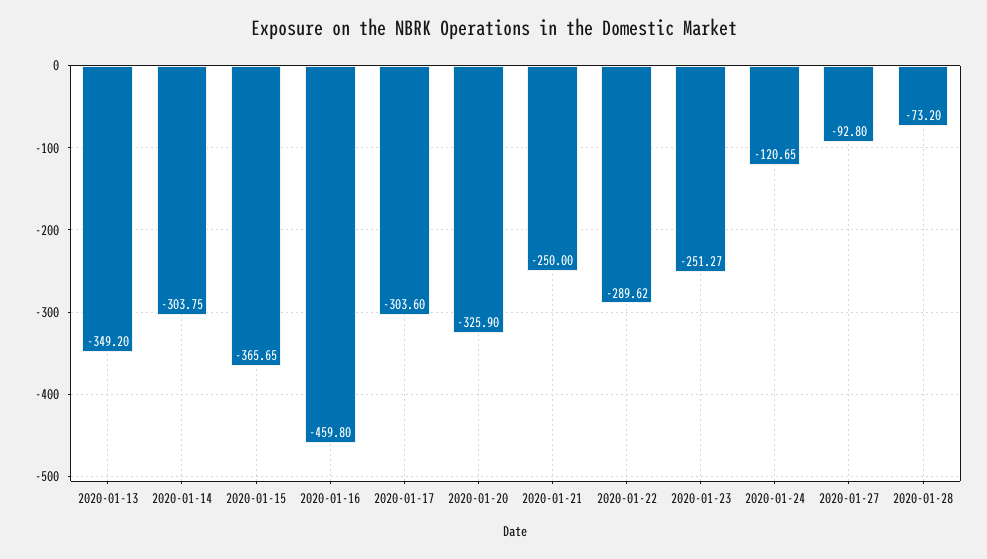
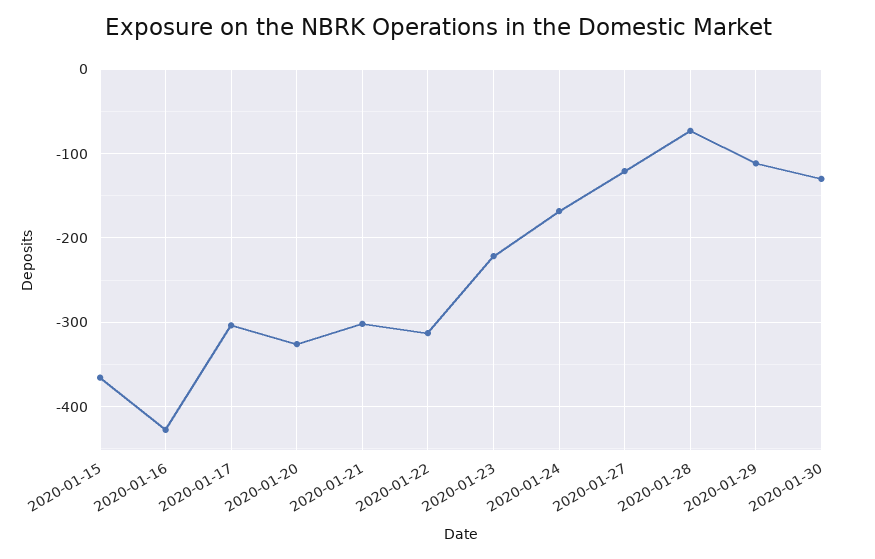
2020-01-13: -349.2 -> none
2020-01-14: -303.75 -> none
2020-01-16: -459.8 -> -430
2020-01-21: -250 -> -300
2020-01-22: -289.62 -> -310
2020-01-23: -251.27 -> -220
2020-01-24: -120.65 -> -170
2020-01-27: -92.8 -> -120
2020-01-29: none -> -110
2020-01-30: none -> -130

